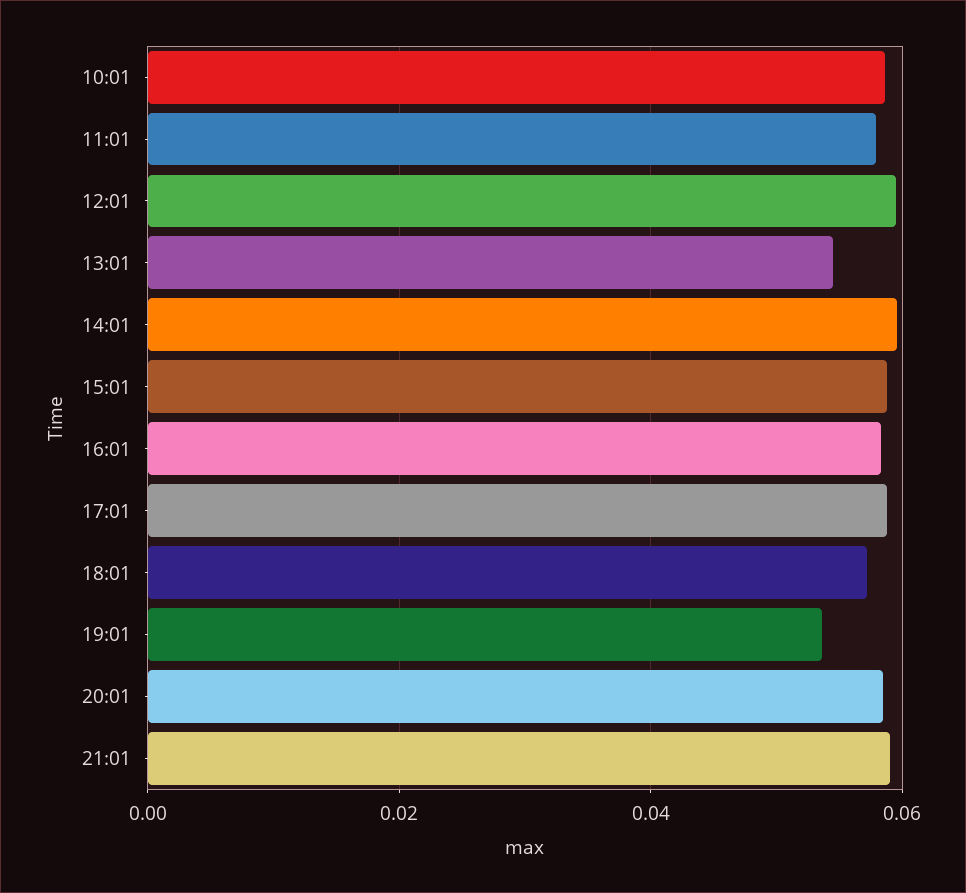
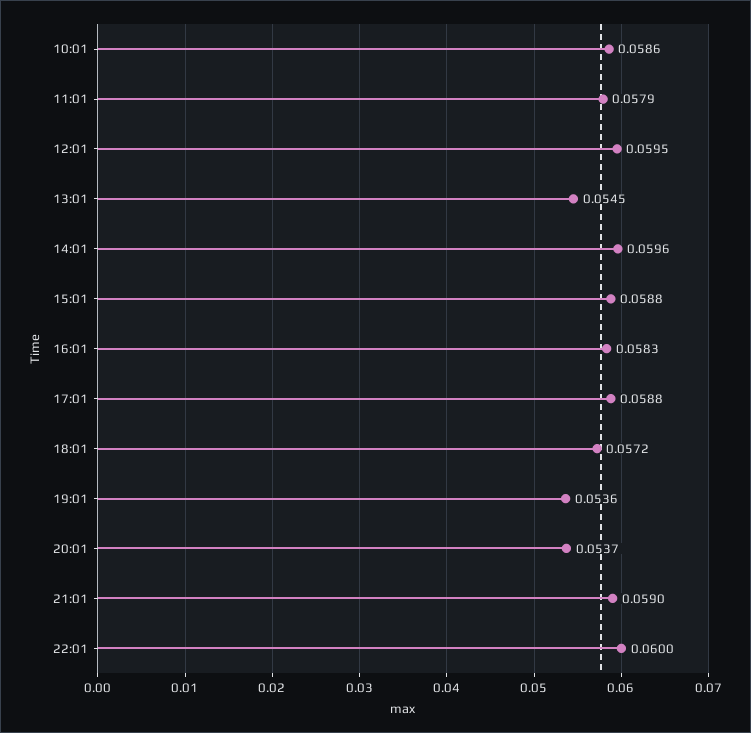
20:01: 0.058 -> 0.0537
22:01: none -> 0.06

